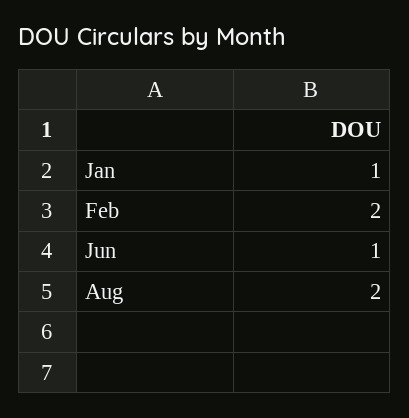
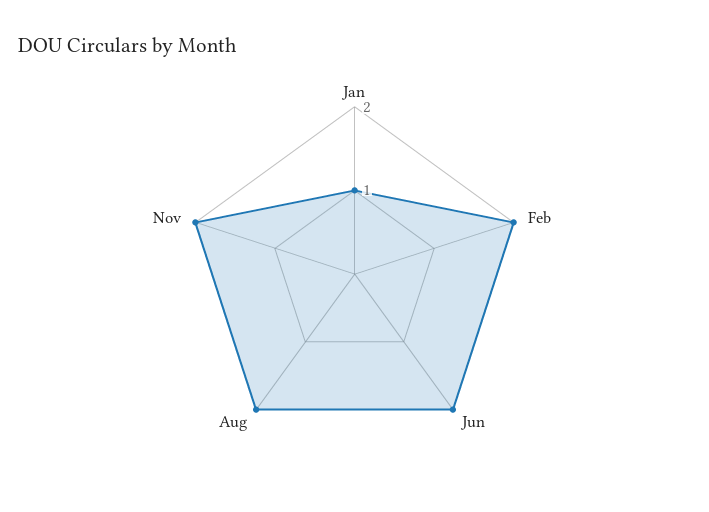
Jun: 1 -> 2
Nov: none -> 2

